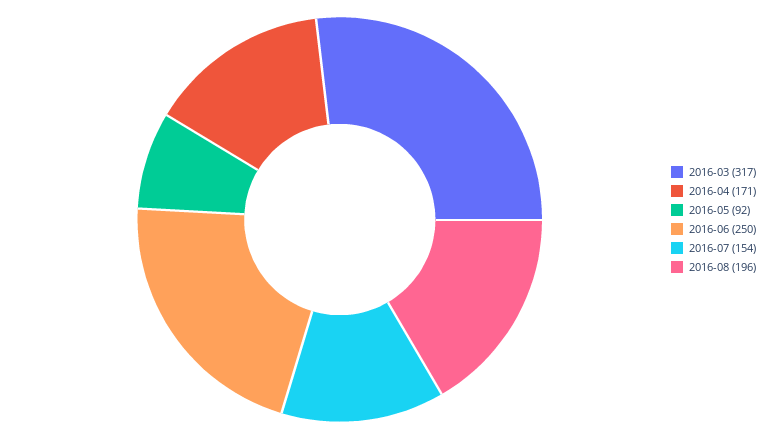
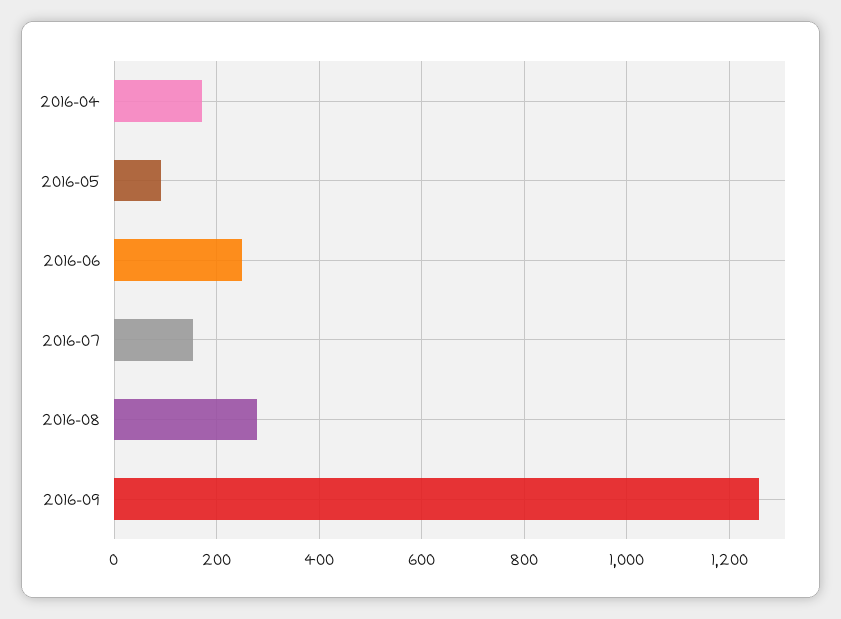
2016-03: 317 -> none
2016-08: 196 -> 280
2016-09: none -> 1260

